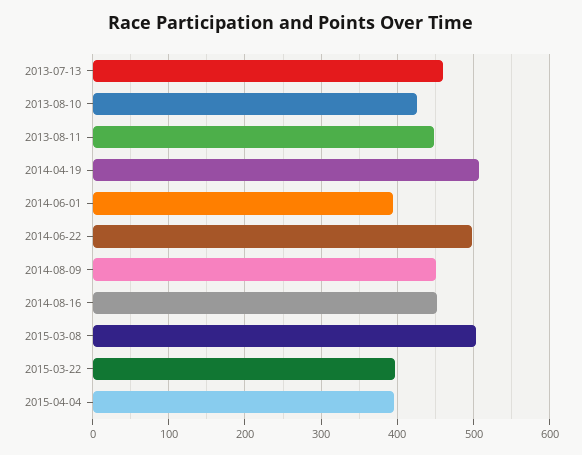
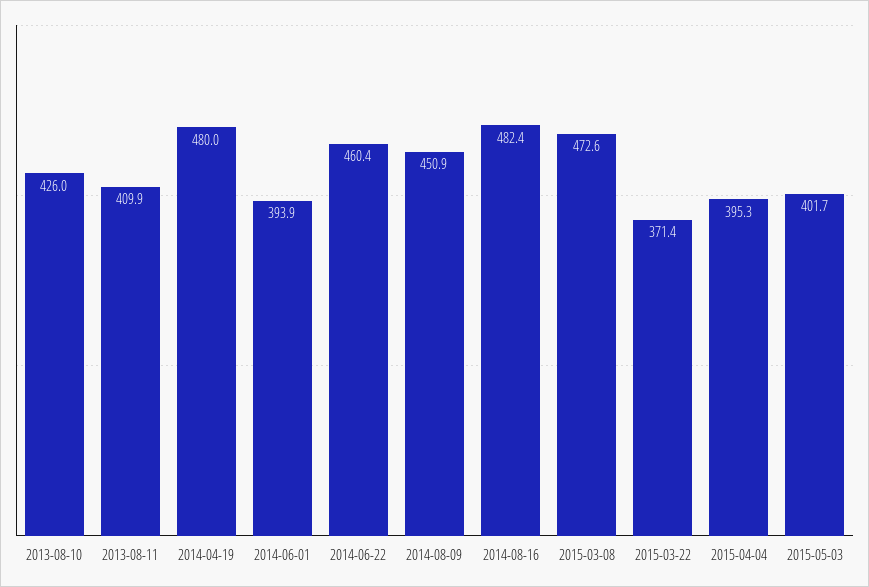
2013-07-13: 460 -> none
2013-08-11: 450 -> 409.9
2014-04-19: 510 -> 480
2014-06-22: 500 -> 460.4
2014-08-16: 450 -> 482.4
2015-03-08: 500 -> 472.6
2015-03-22: 400 -> 371.4
2015-05-03: none -> 401.7

